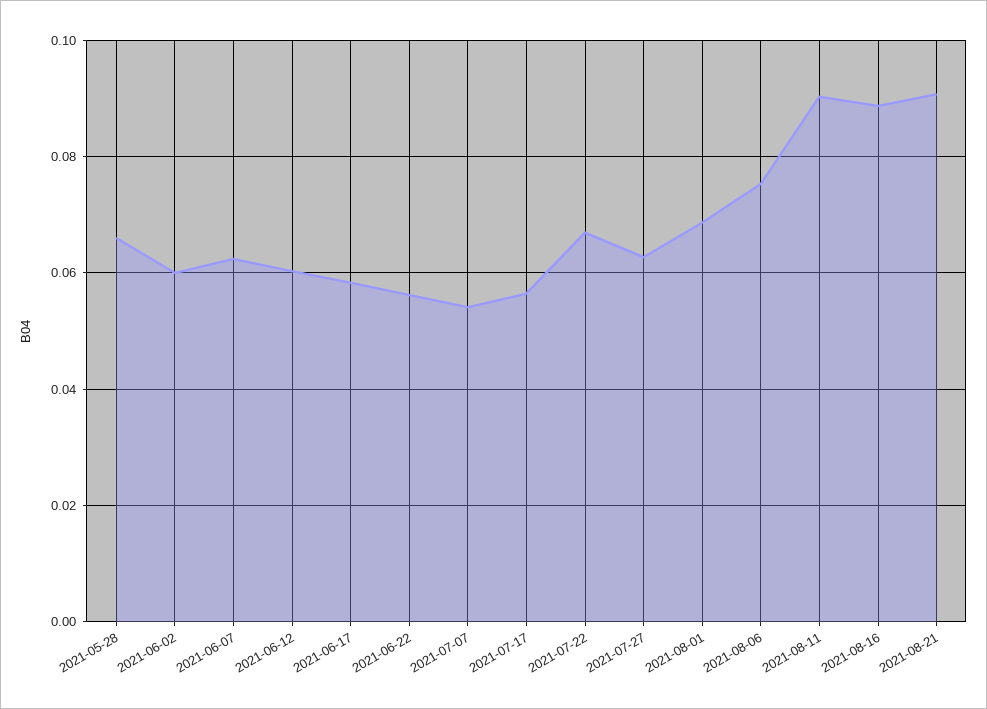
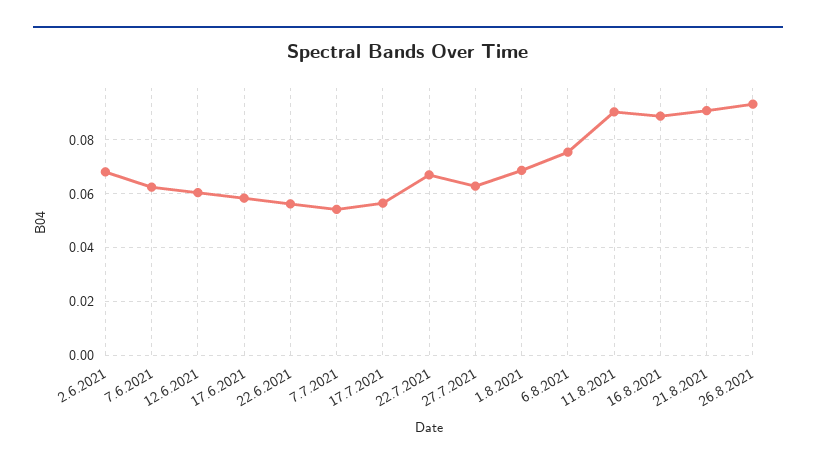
2021-05-28: 0.066 -> none
2021-06-02: 0.06 -> 0.0675
26.8.2021: none -> 0.0925

